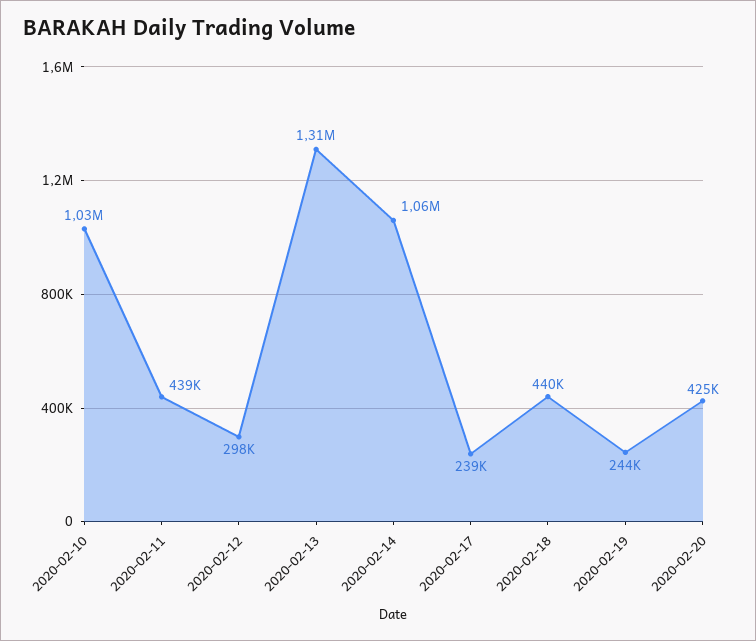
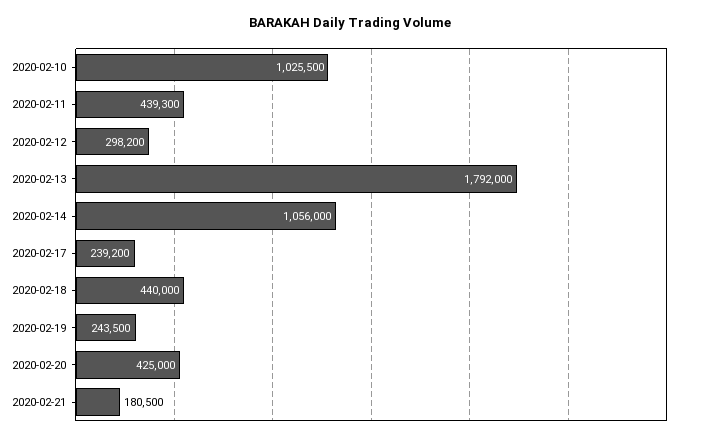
2020-02-13: 1310000 -> 1792000
2020-02-21: none -> 180500

